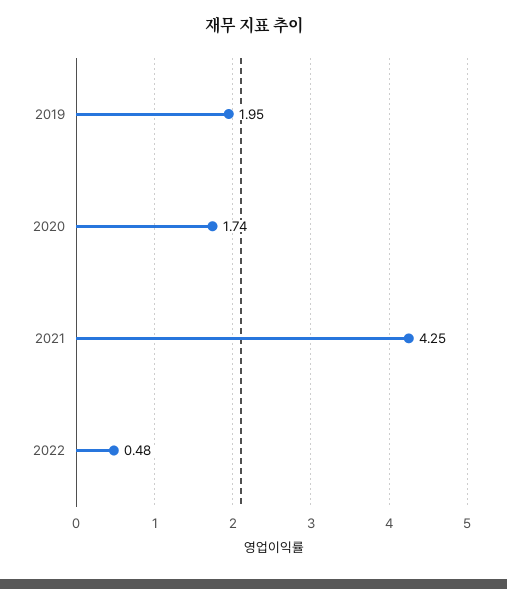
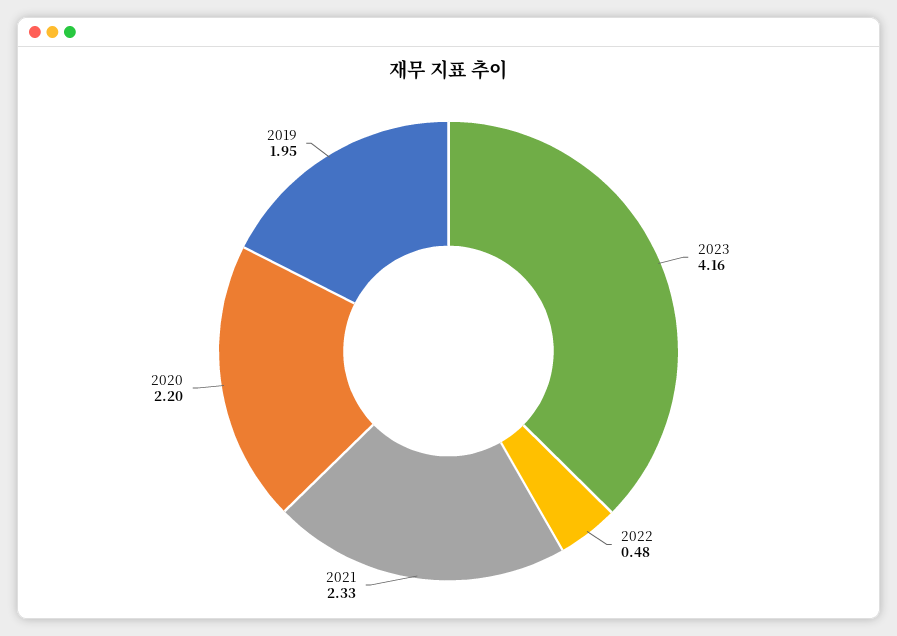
2020: 1.74 -> 2.2
2021: 4.25 -> 2.33
2023: none -> 4.16

